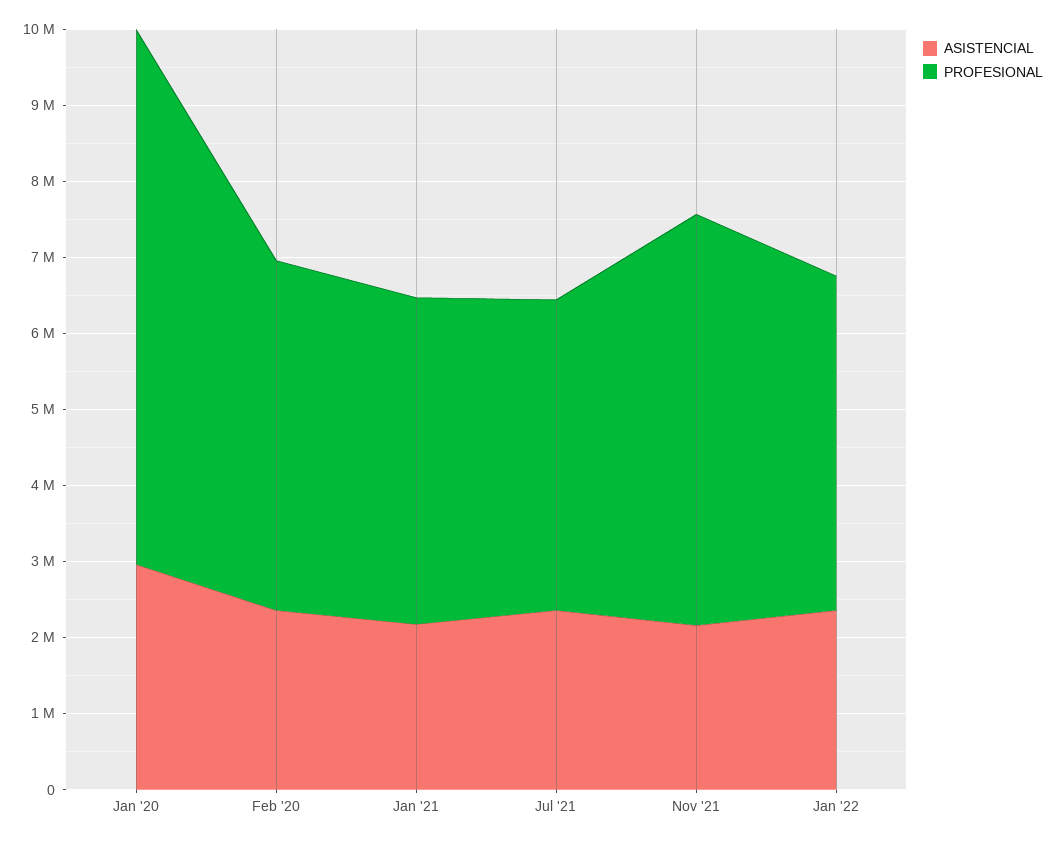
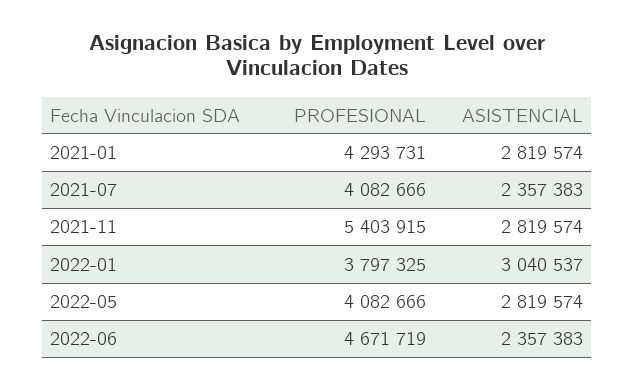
ASISTENCIAL, Jan '20: 3000000 -> none
PROFESIONAL, Jan '20: 7000000 -> none
ASISTENCIAL, Feb '20: 2400000 -> none
PROFESIONAL, Feb '20: 4600000 -> none
ASISTENCIAL, Jan '21: 2200000 -> 2819574
ASISTENCIAL, Nov '21: 2200000 -> 2819574
ASISTENCIAL, Jan '22: 2400000 -> 3040537
PROFESIONAL, Jan '22: 4400000 -> 3797325
PROFESIONAL, 2022-05: none -> 4082666
ASISTENCIAL, 2022-05: none -> 2819574
PROFESIONAL, 2022-06: none -> 4671719
ASISTENCIAL, 2022-06: none -> 2357383

